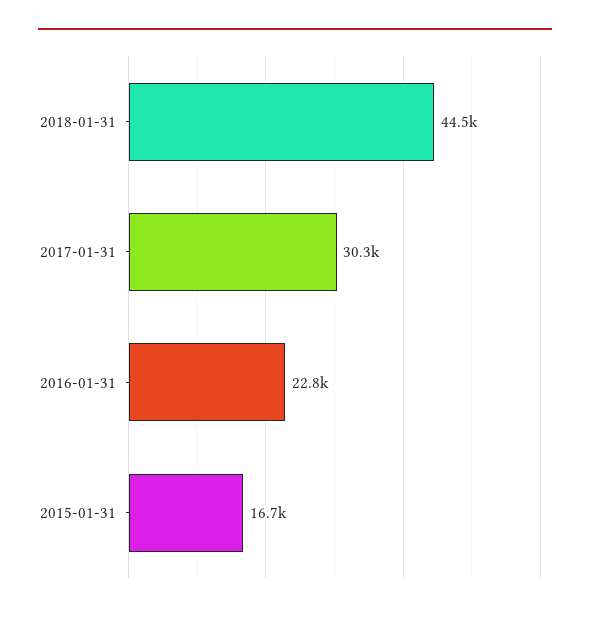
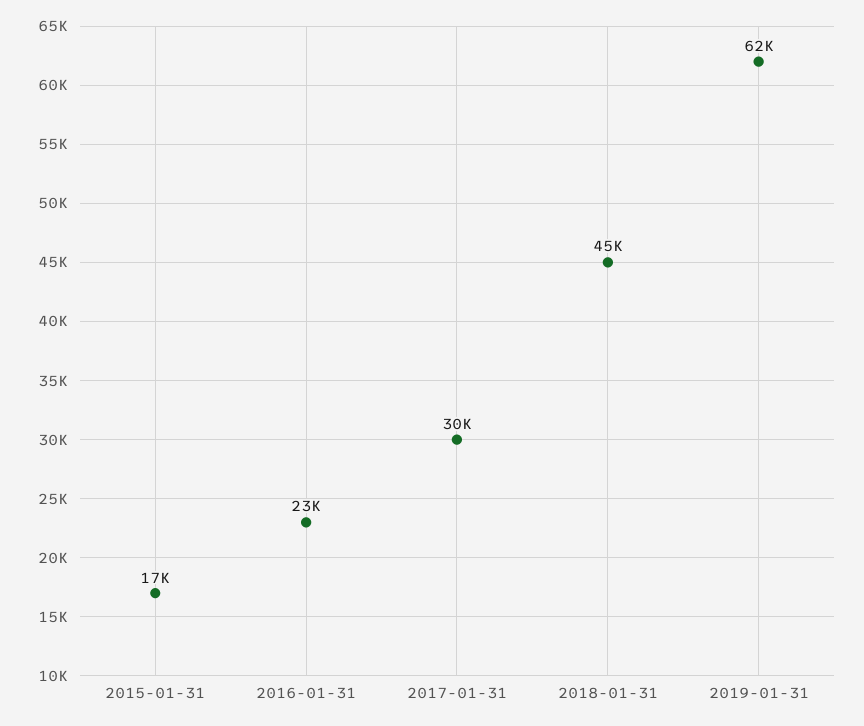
2019-01-31: none -> 62000

